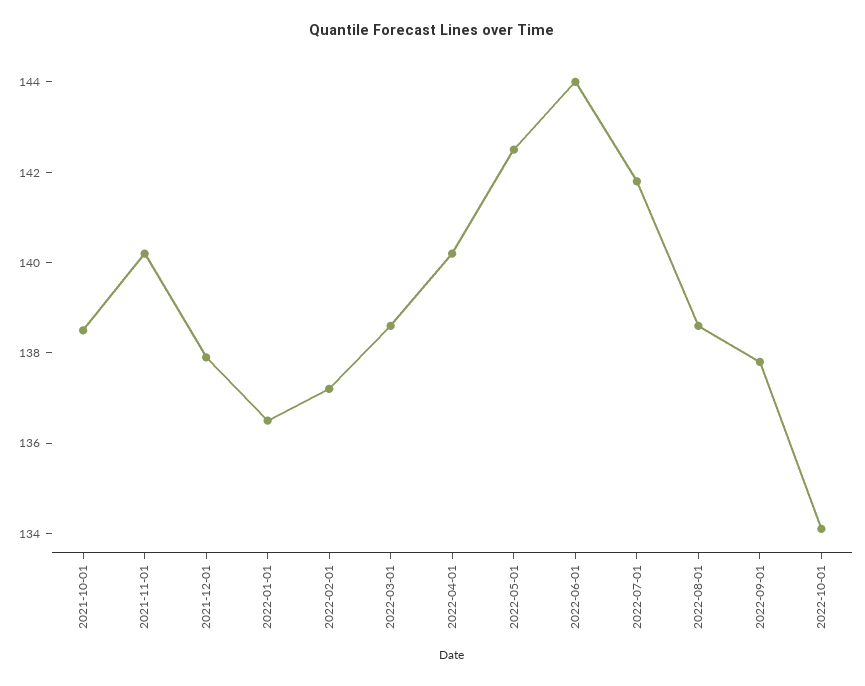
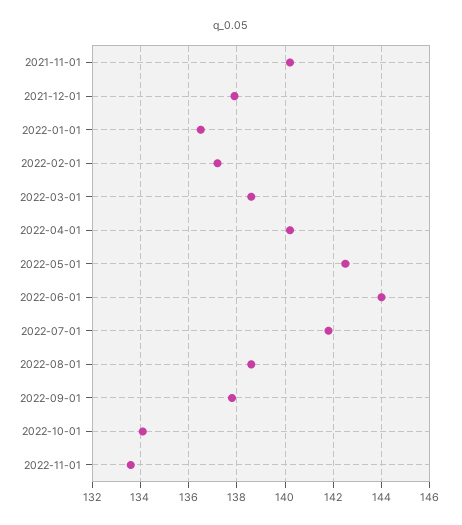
2021-10-01: 138.5 -> none
2022-11-01: none -> 133.5

